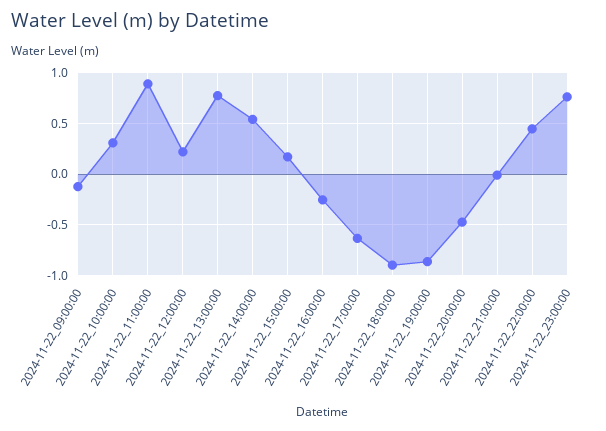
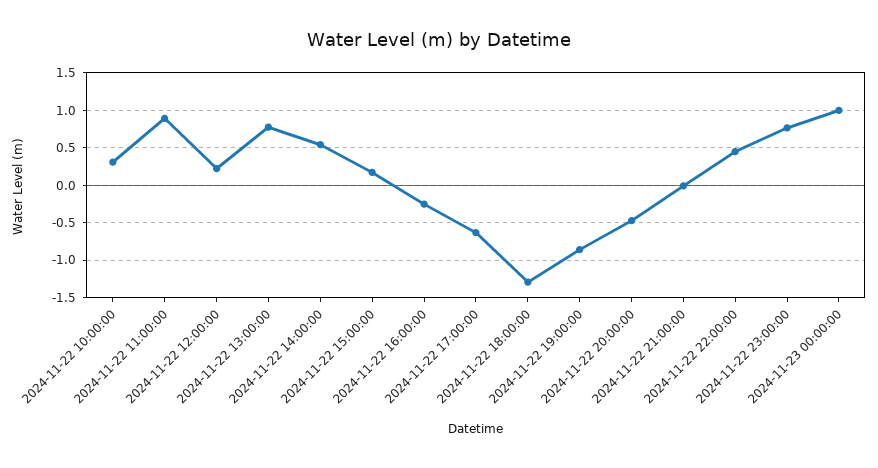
2024-11-22_09:00:00: -0.1 -> none
2024-11-22_18:00:00: -0.9 -> -1.3
2024-11-23 00:00:00: none -> 1

